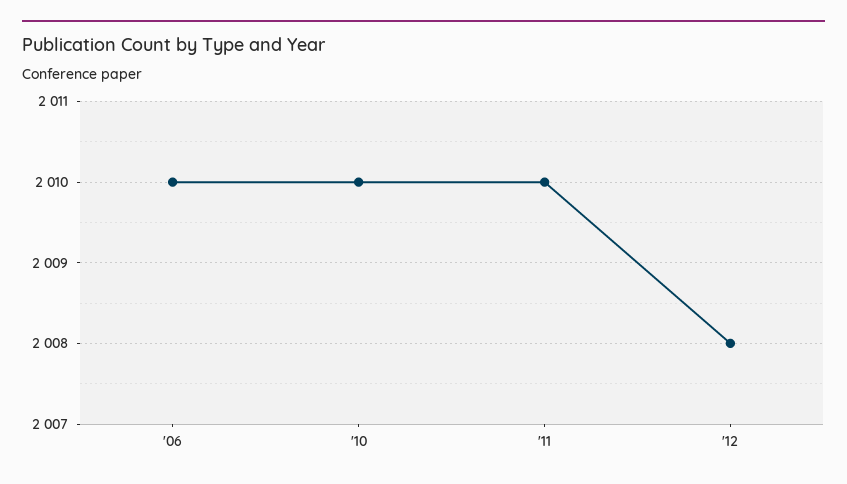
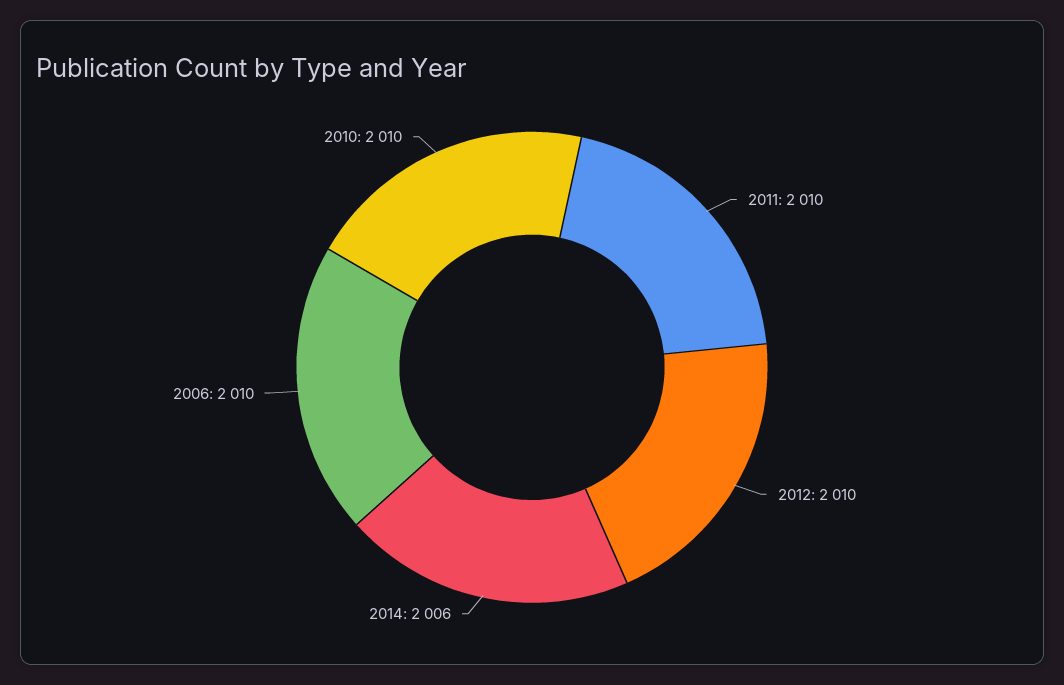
'12: 2008 -> 2010
2014: none -> 2006

